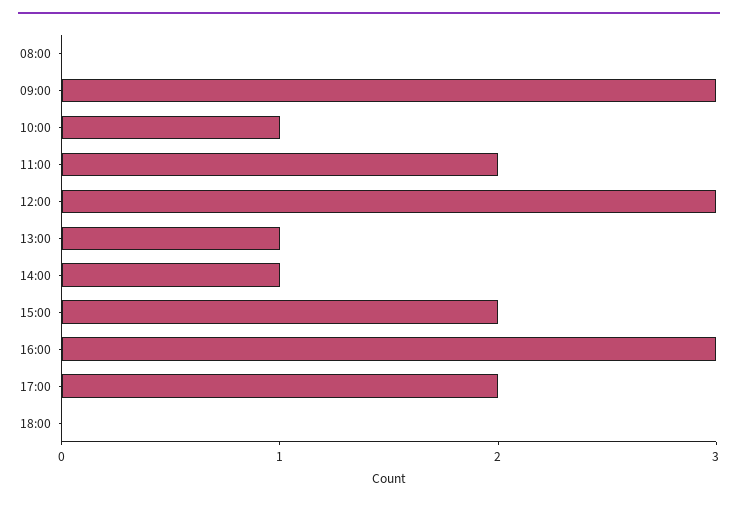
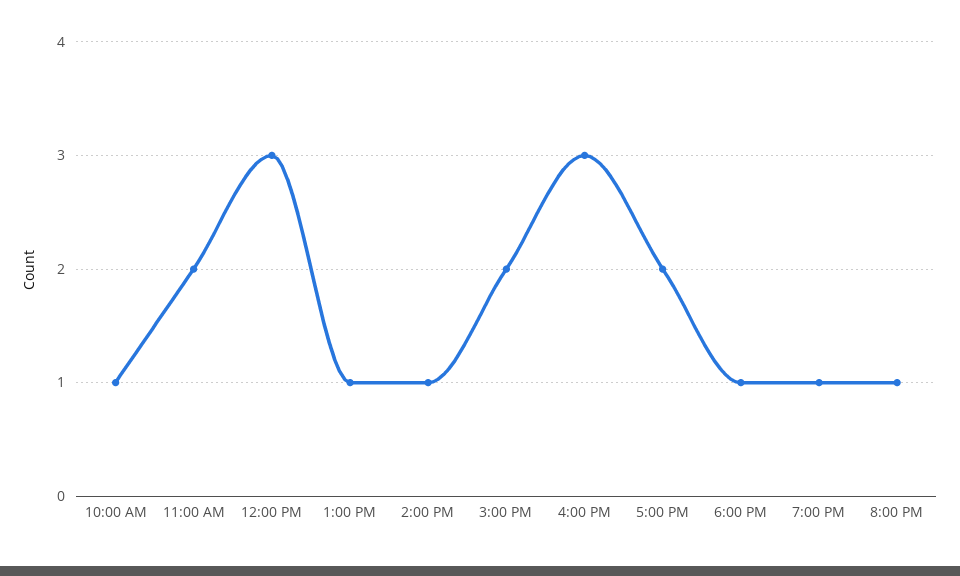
08:00: 0 -> none
09:00: 3 -> none
18:00: 0 -> 1
7:00 PM: none -> 1
8:00 PM: none -> 1

